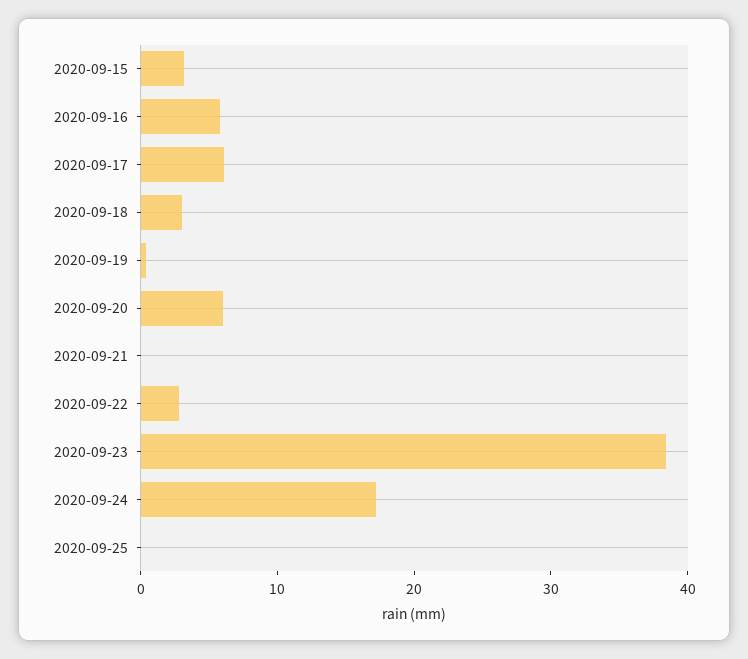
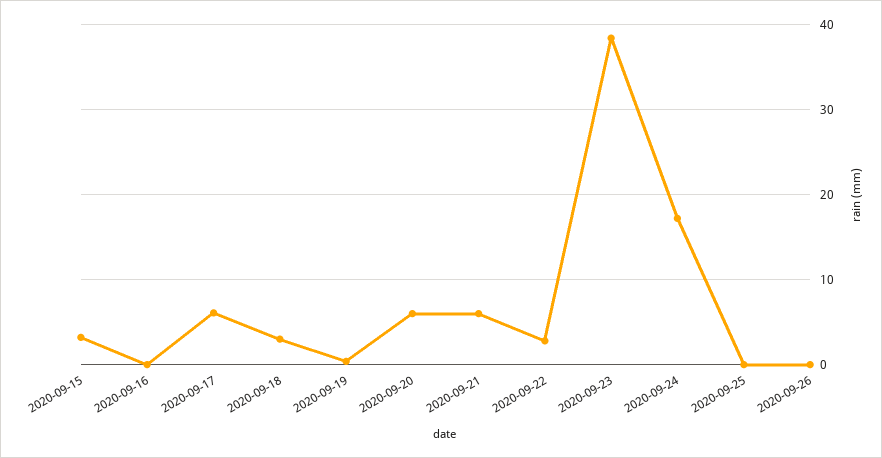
2020-09-16: 6 -> 0
2020-09-21: 0 -> 6
2020-09-26: none -> 0

